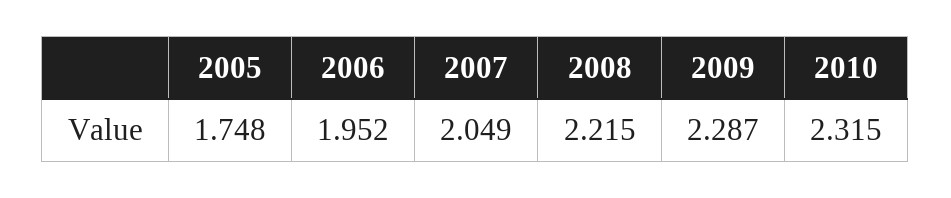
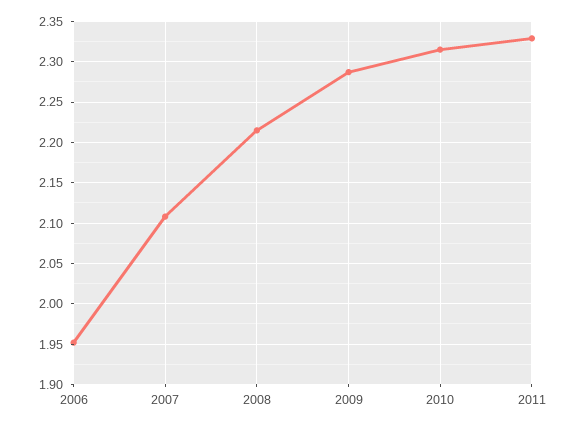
2005: 1.748 -> none
2007: 2.049 -> 2.11
2011: none -> 2.33

